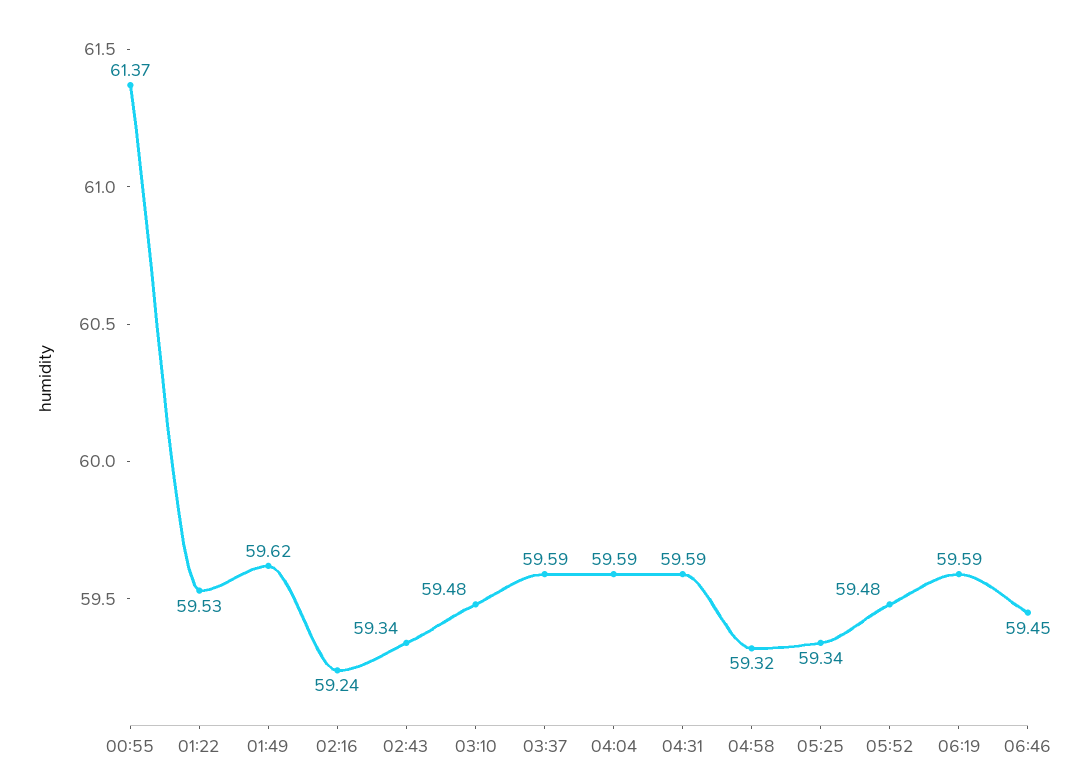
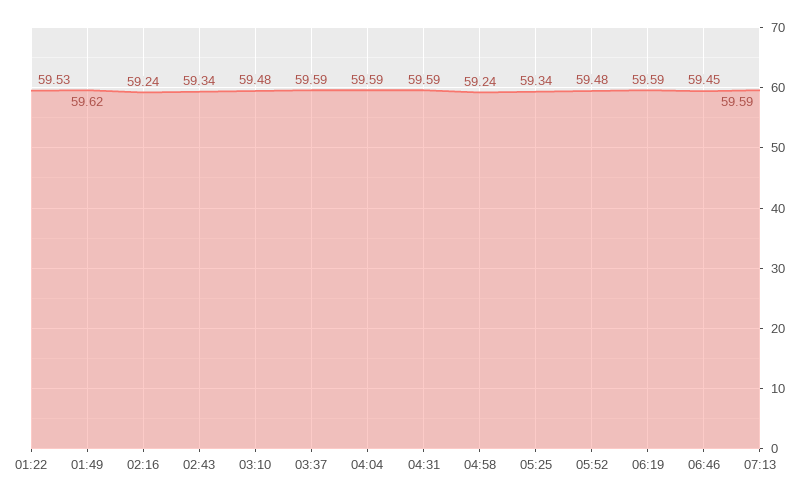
00:55: 61.37 -> none
04:58: 59.32 -> 59.24
07:13: none -> 59.59

